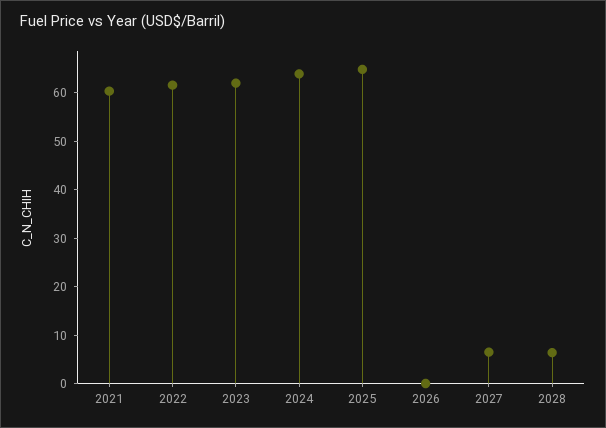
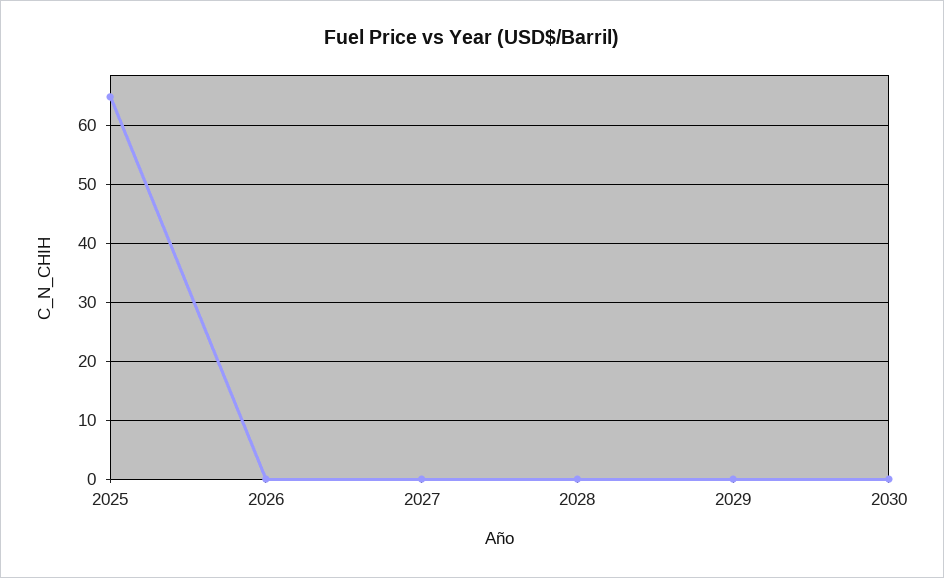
2021: 60 -> none
2022: 62 -> none
2023: 62 -> none
2024: 64 -> none
2027: 6 -> 0
2028: 6 -> 0
2029: none -> 0
2030: none -> 0

